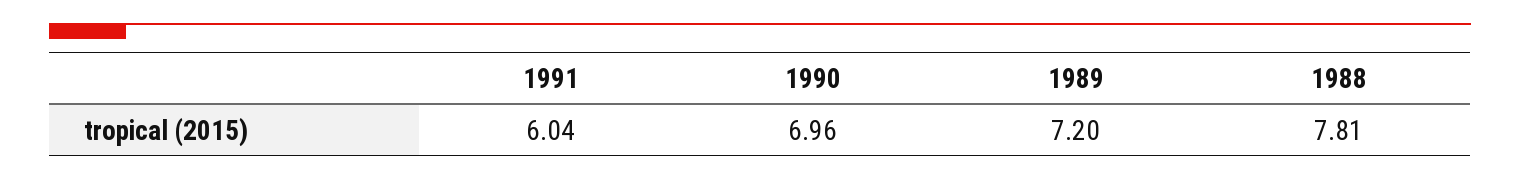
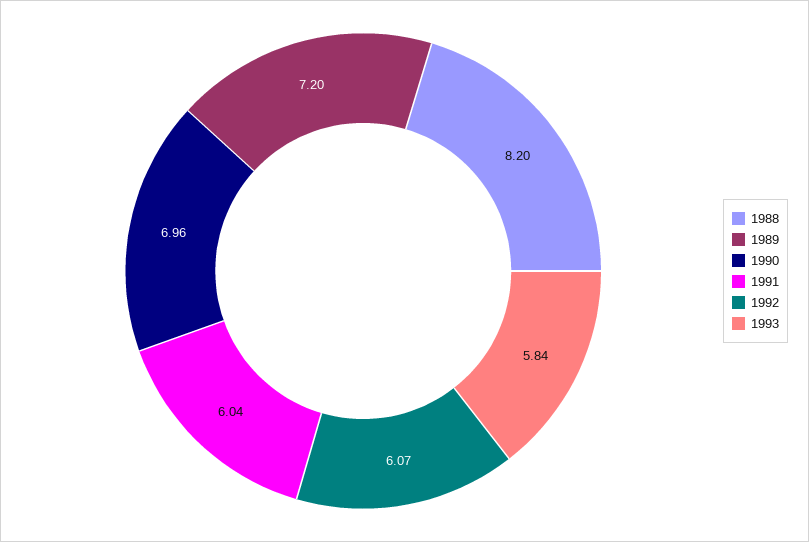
1988: 7.81 -> 8.2
1992: none -> 6.07
1993: none -> 5.84

